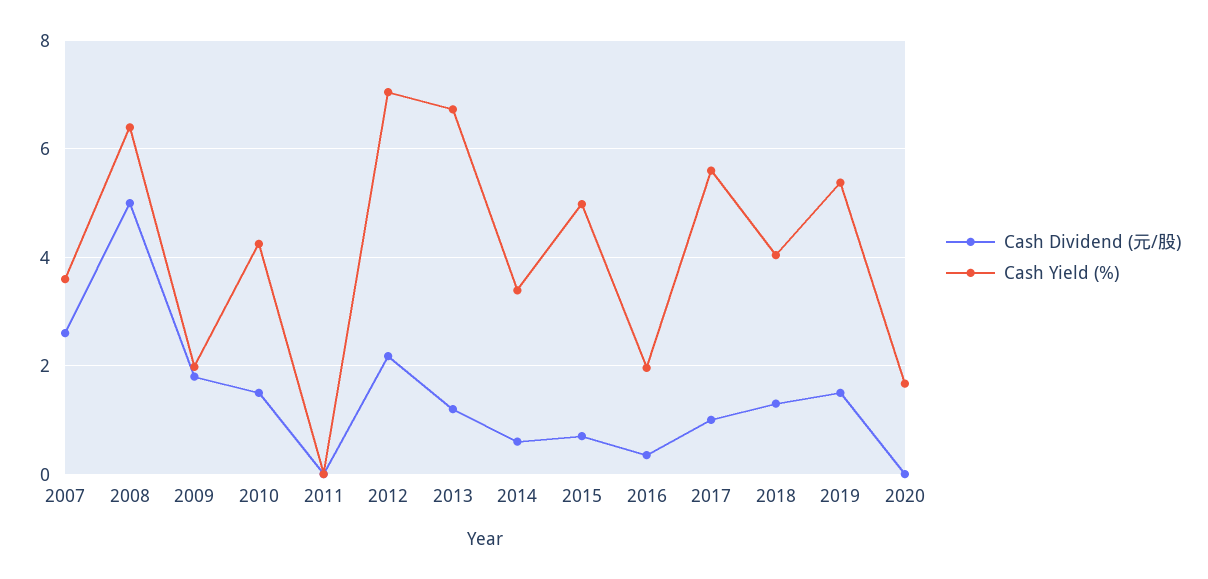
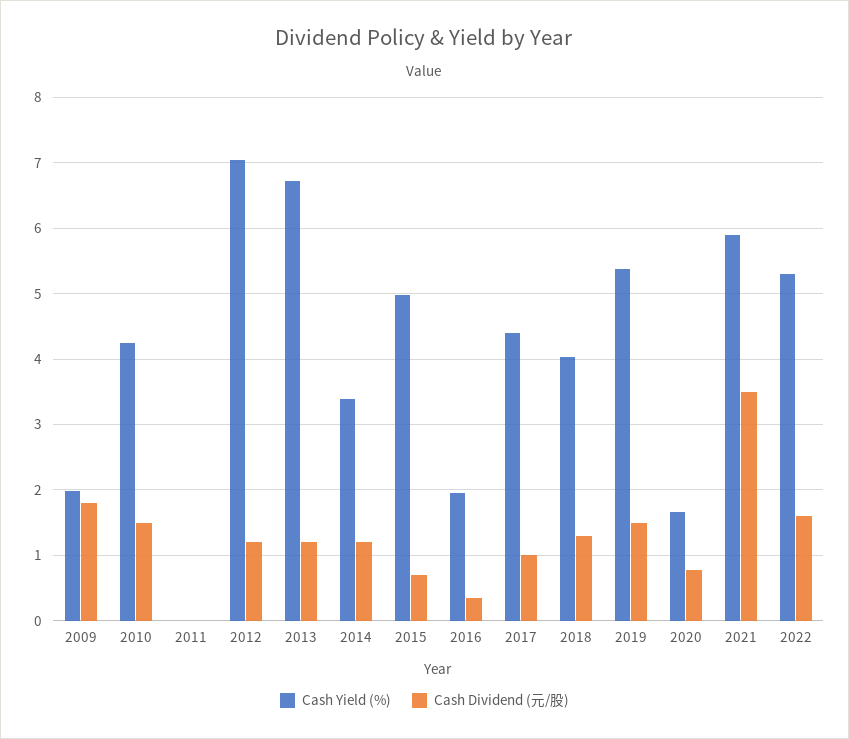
Cash Dividend (元/股), 2007: 2.6 -> none
Cash Yield (%), 2007: 3.6 -> none
Cash Dividend (元/股), 2008: 5 -> none
Cash Yield (%), 2008: 6.4 -> none
Cash Dividend (元/股), 2012: 2.2 -> 1.2
Cash Dividend (元/股), 2014: 0.6 -> 1.2
Cash Yield (%), 2017: 5.6 -> 4.4
Cash Dividend (元/股), 2020: 0 -> 0.8
Cash Yield (%), 2021: none -> 5.9
Cash Dividend (元/股), 2021: none -> 3.5
Cash Yield (%), 2022: none -> 5.3
Cash Dividend (元/股), 2022: none -> 1.6

